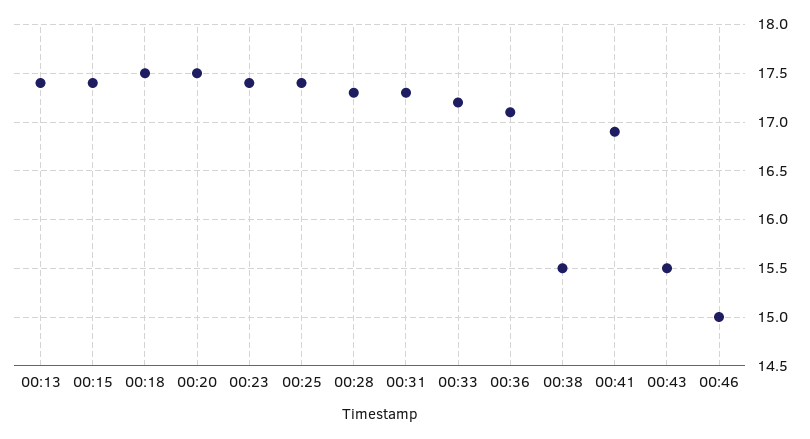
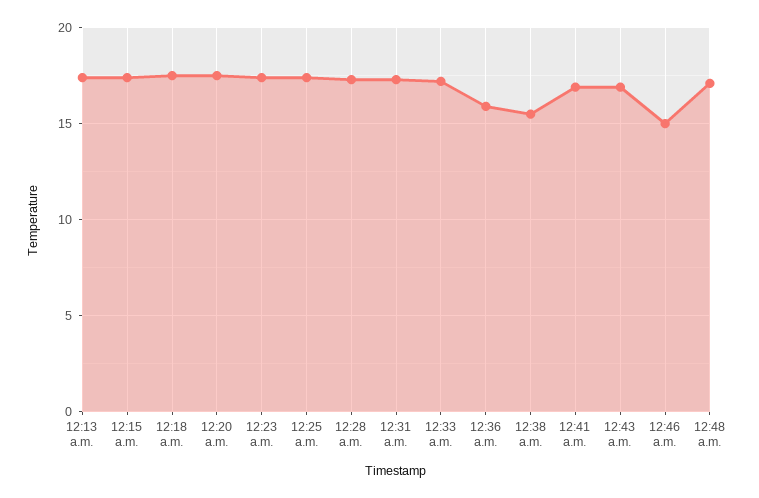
00:36: 17.1 -> 16
00:43: 15.5 -> 17
12:48 a.m.: none -> 17

